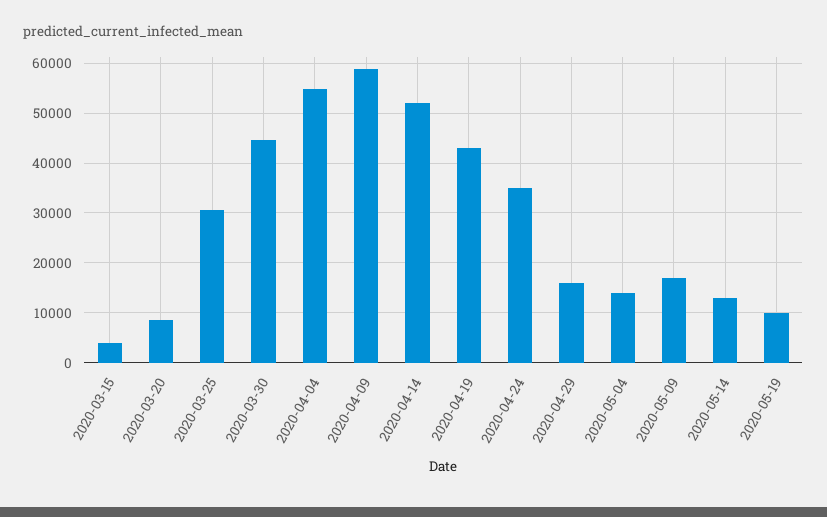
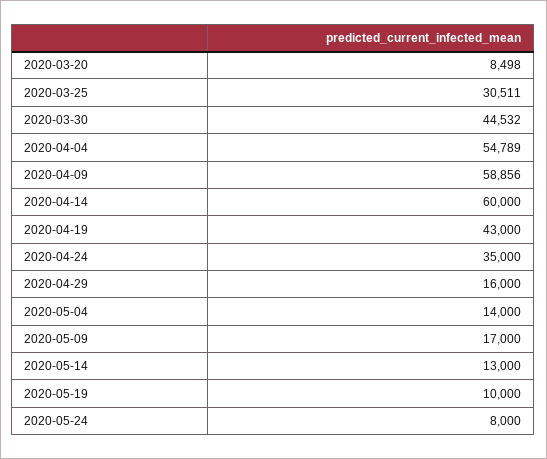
2020-03-15: 4000 -> none
2020-04-14: 52000 -> 60000
2020-05-24: none -> 8000

